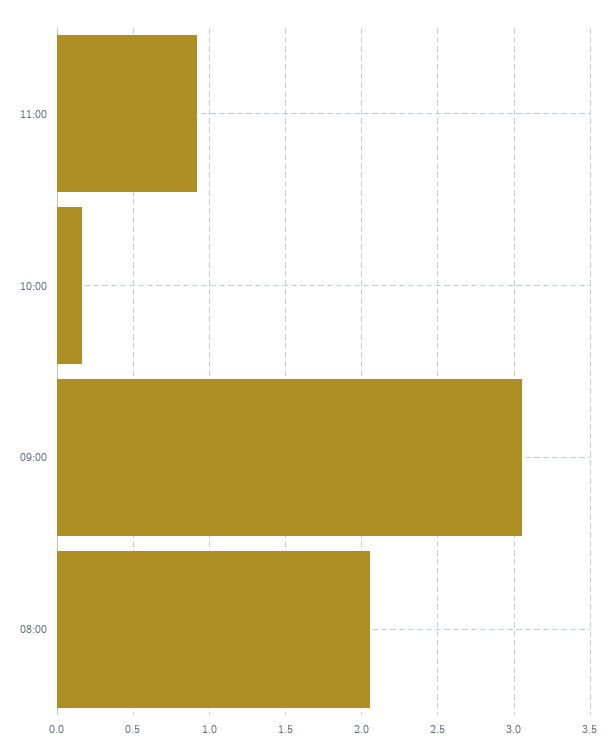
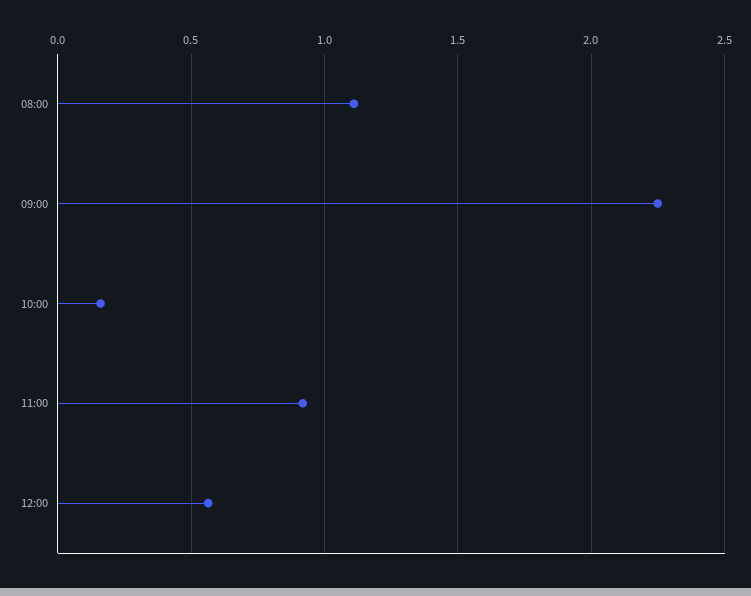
09:00: 3.05 -> 2.25
08:00: 2.05 -> 1.1
12:00: none -> 0.55

